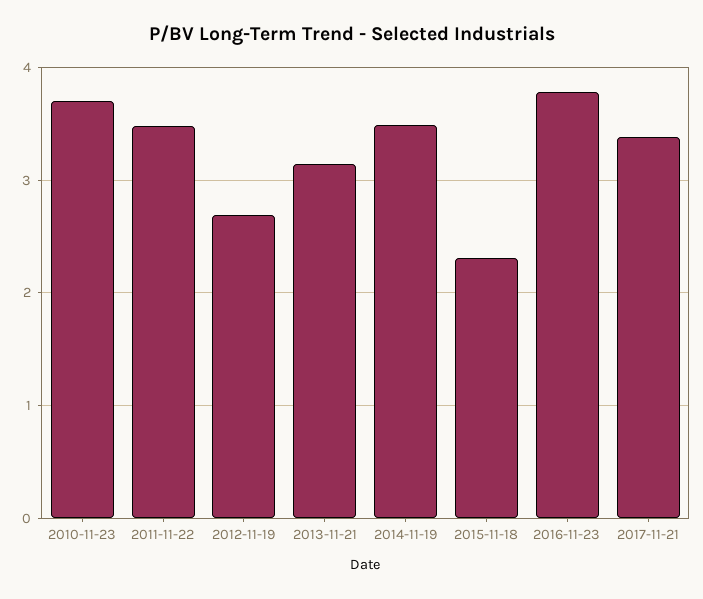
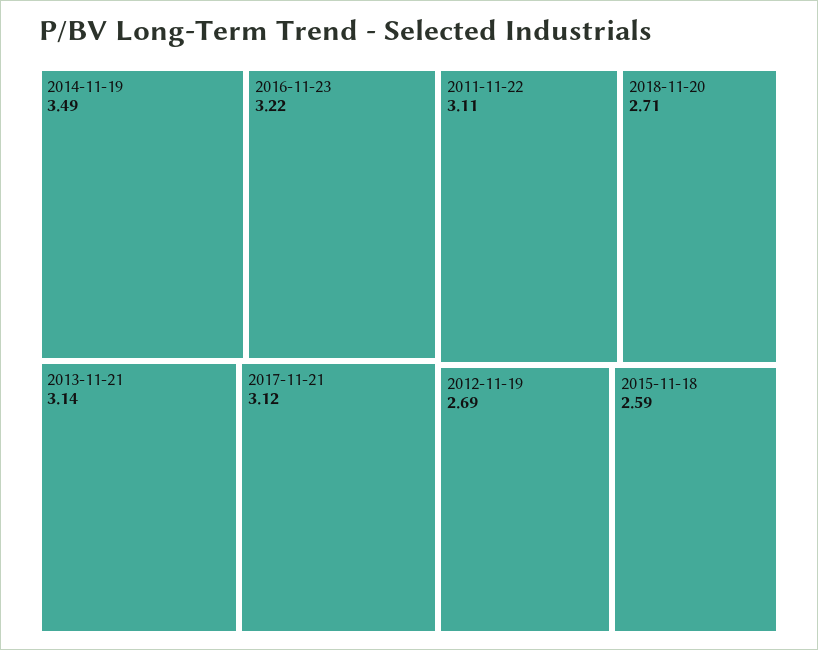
2010-11-23: 3.7 -> none
2011-11-22: 3.5 -> 3.11
2015-11-18: 2.3 -> 2.59
2016-11-23: 3.8 -> 3.22
2017-11-21: 3.4 -> 3.12
2018-11-20: none -> 2.71

